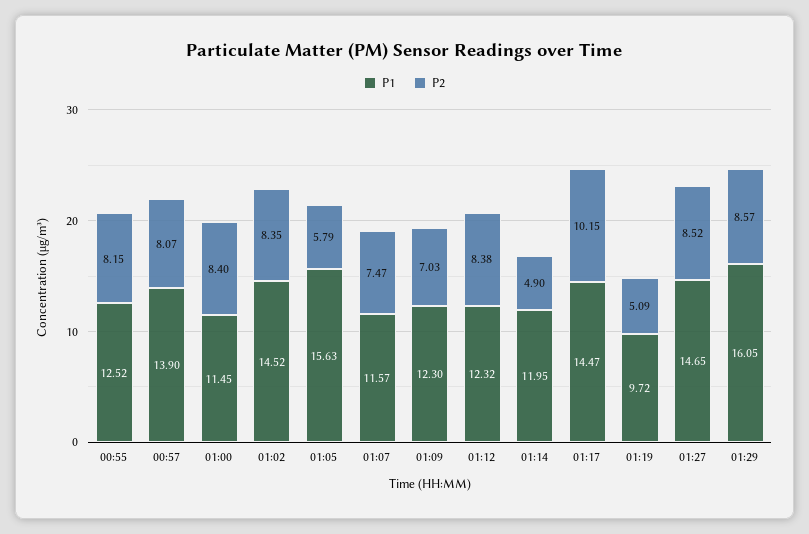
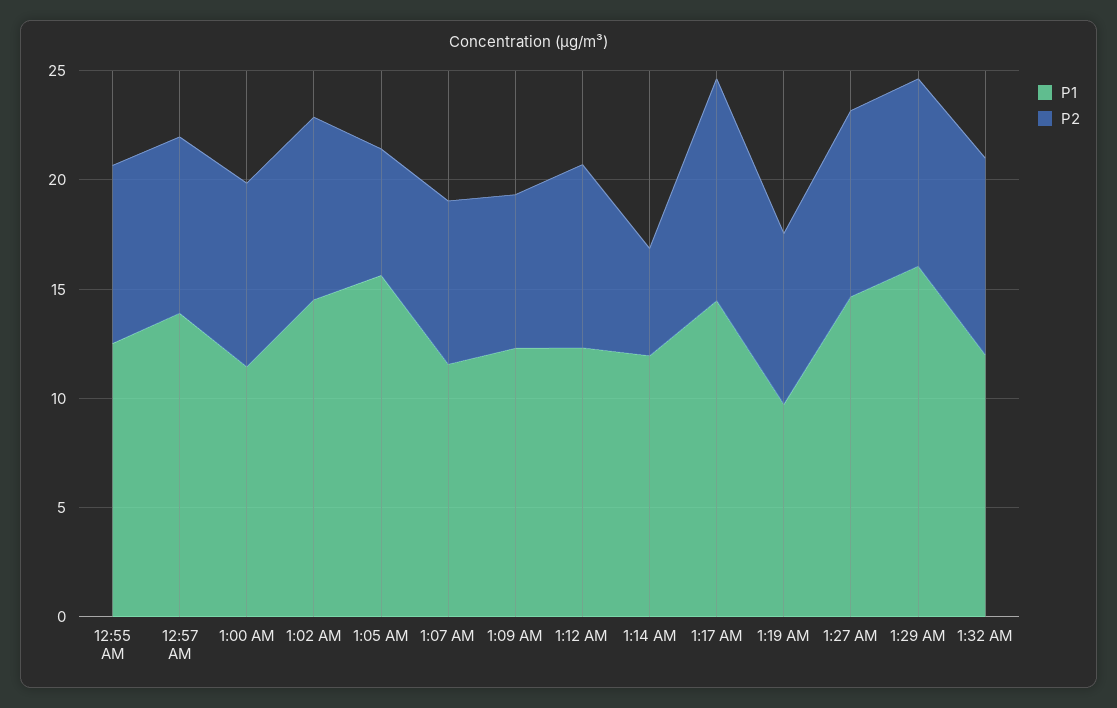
P2, 01:19: 5.09 -> 8
P1, 1:32 AM: none -> 12
P2, 1:32 AM: none -> 9

